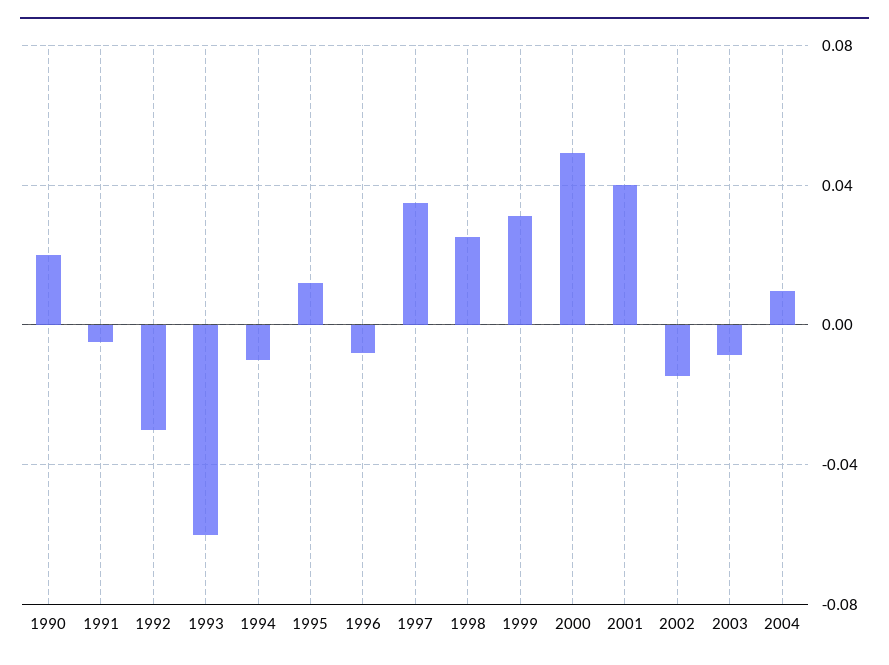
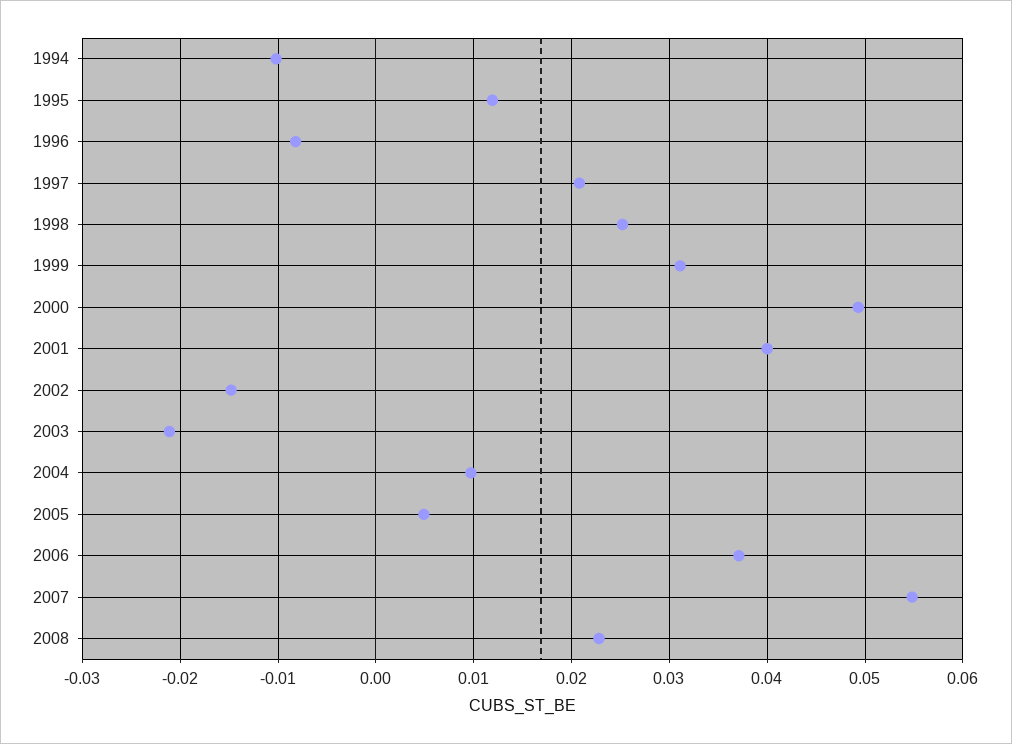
1990: 0.02 -> none
1991: -0.005 -> none
1992: -0.03 -> none
1993: -0.06 -> none
1997: 0.035 -> 0.021
2003: -0.01 -> -0.021
2005: none -> 0.005
2006: none -> 0.037
2007: none -> 0.055
2008: none -> 0.023

